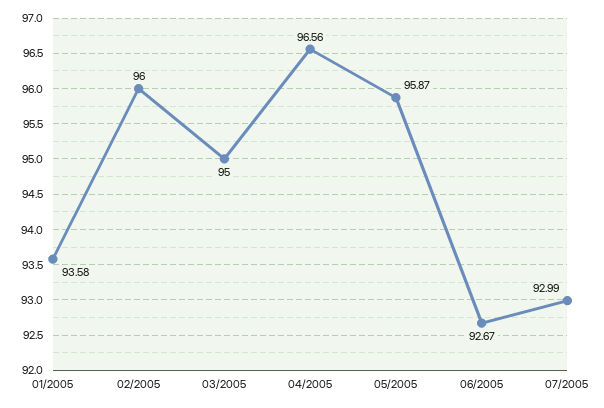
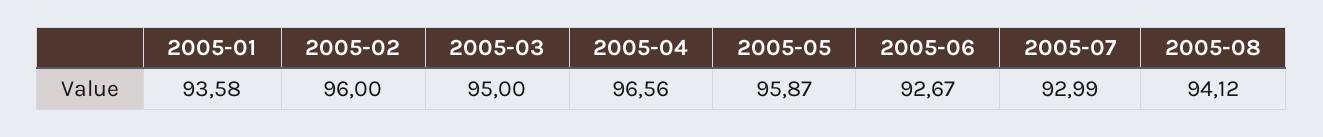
2005-08: none -> 94.12

